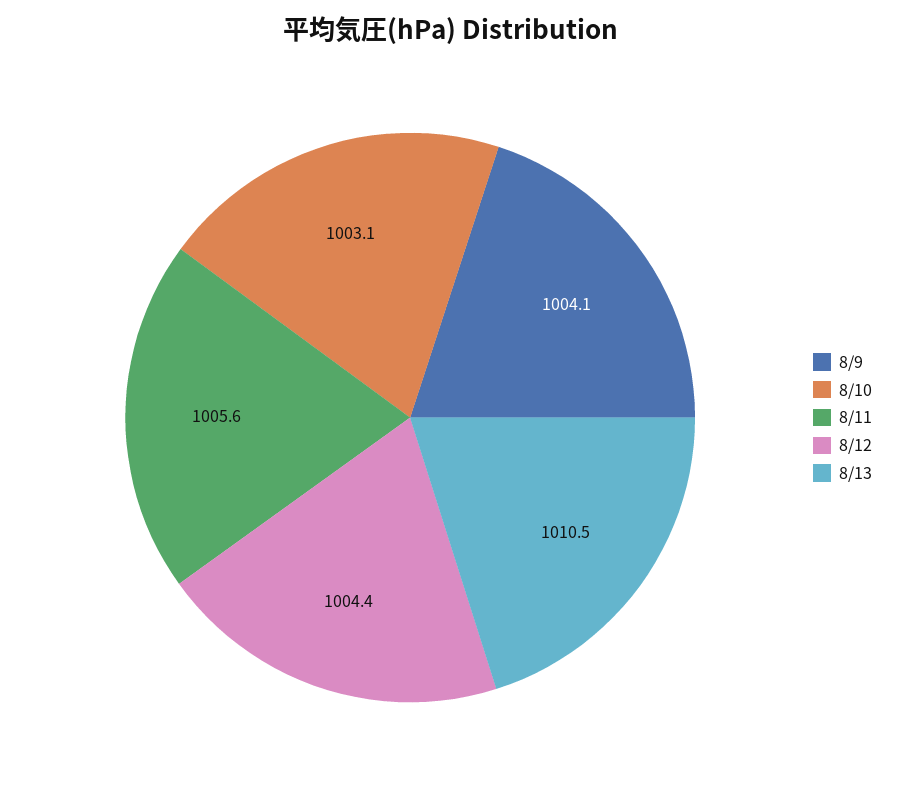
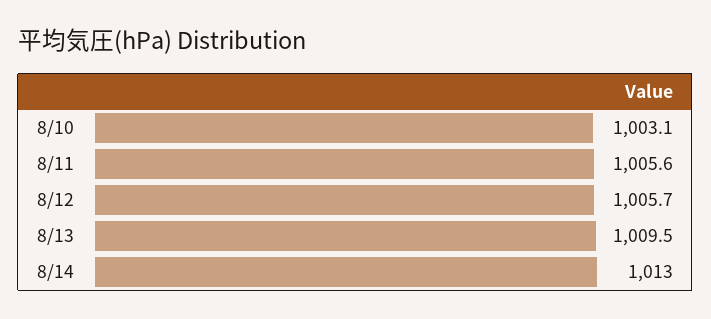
8/9: 1004.1 -> none
8/12: 1004.4 -> 1005.7
8/13: 1010.5 -> 1009.5
8/14: none -> 1013

